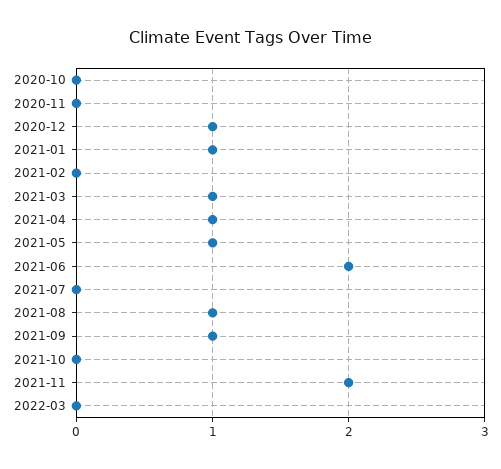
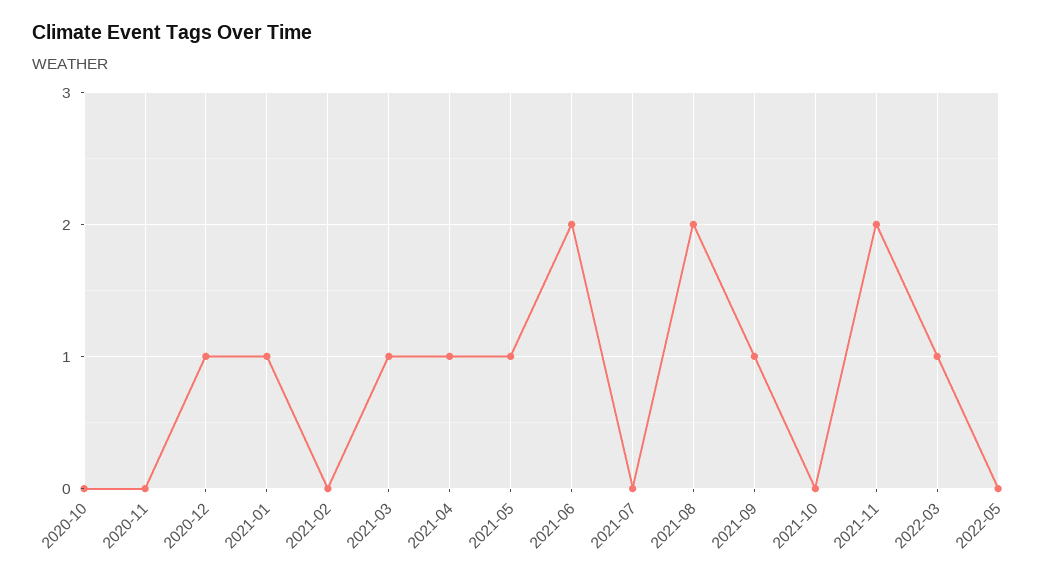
2021-08: 1 -> 2
2022-03: 0 -> 1
2022-05: none -> 0

